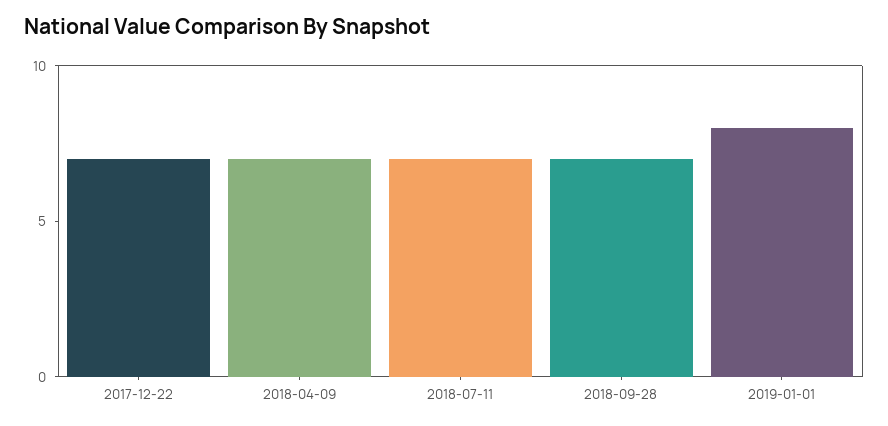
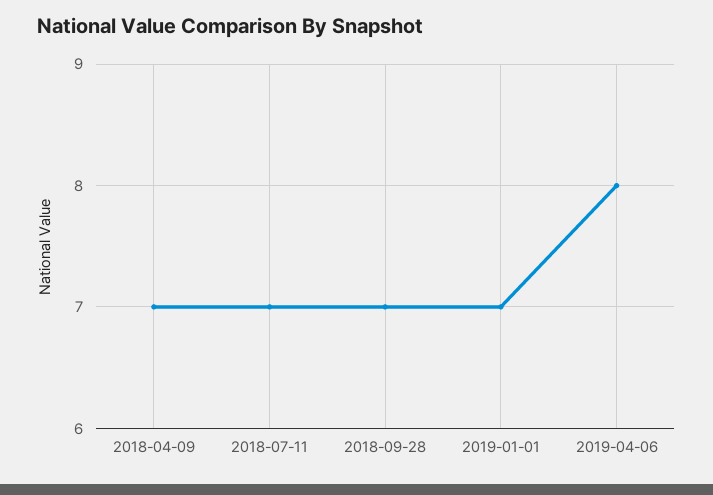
2017-12-22: 7 -> none
2019-01-01: 8 -> 7
2019-04-06: none -> 8

